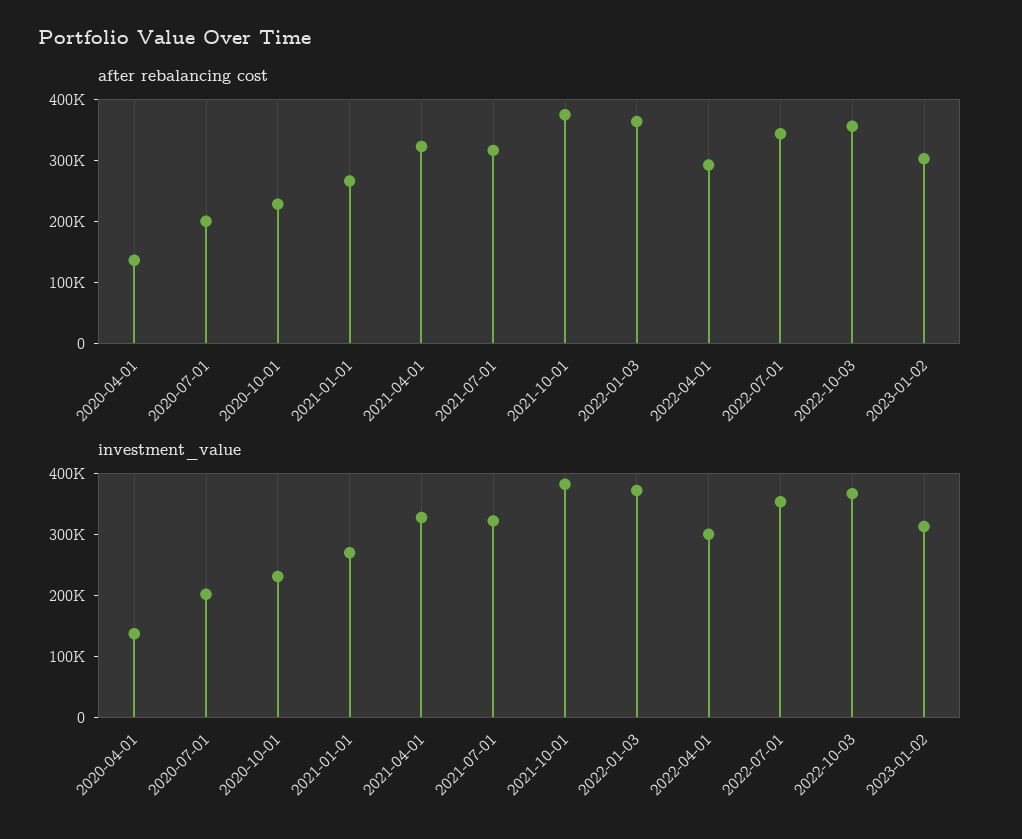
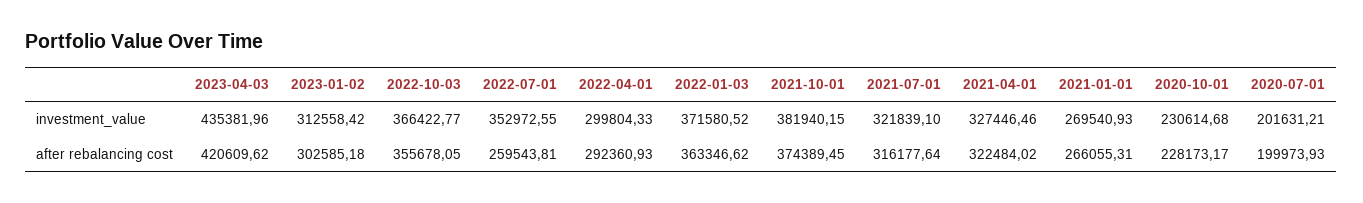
after rebalancing cost, 2020-04-01: 140000 -> none
after rebalancing cost, 2022-07-01: 340000 -> 259543.81
investment_value, 2020-04-01: 140000 -> none
investment_value, 2023-04-03: none -> 435381.96
after rebalancing cost, 2023-04-03: none -> 420609.62

